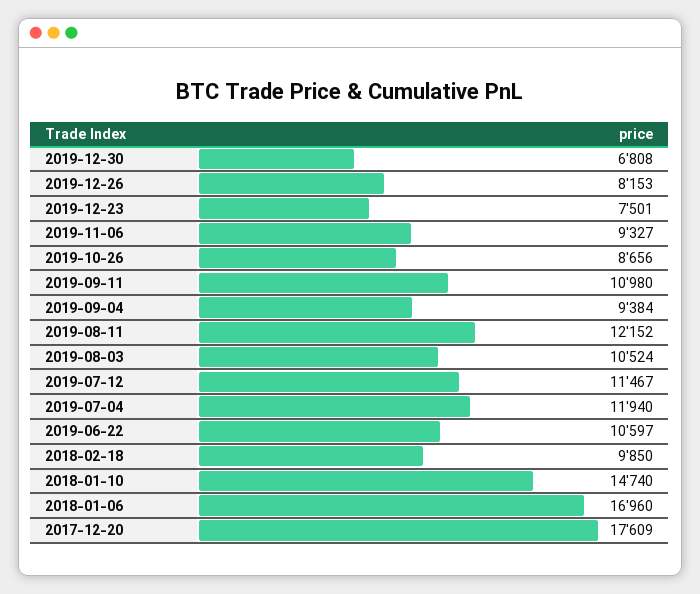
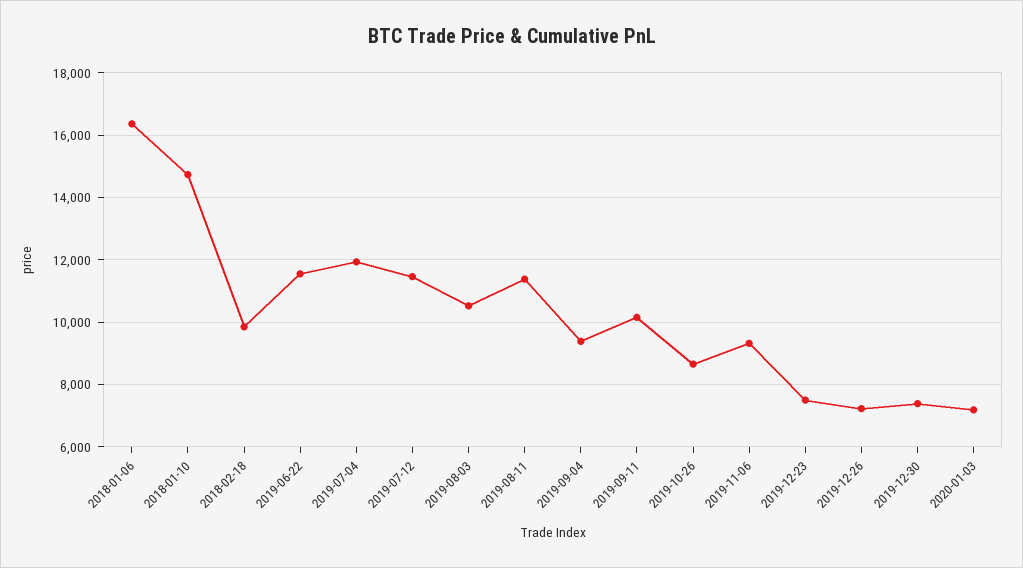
2019-12-30: 6808 -> 7400
2019-12-26: 8153 -> 7200
2019-09-11: 10980 -> 10200
2019-08-11: 12152 -> 11400
2019-06-22: 10597 -> 11600
2018-01-06: 16960 -> 16400
2017-12-20: 17609 -> none
2020-01-03: none -> 7200

